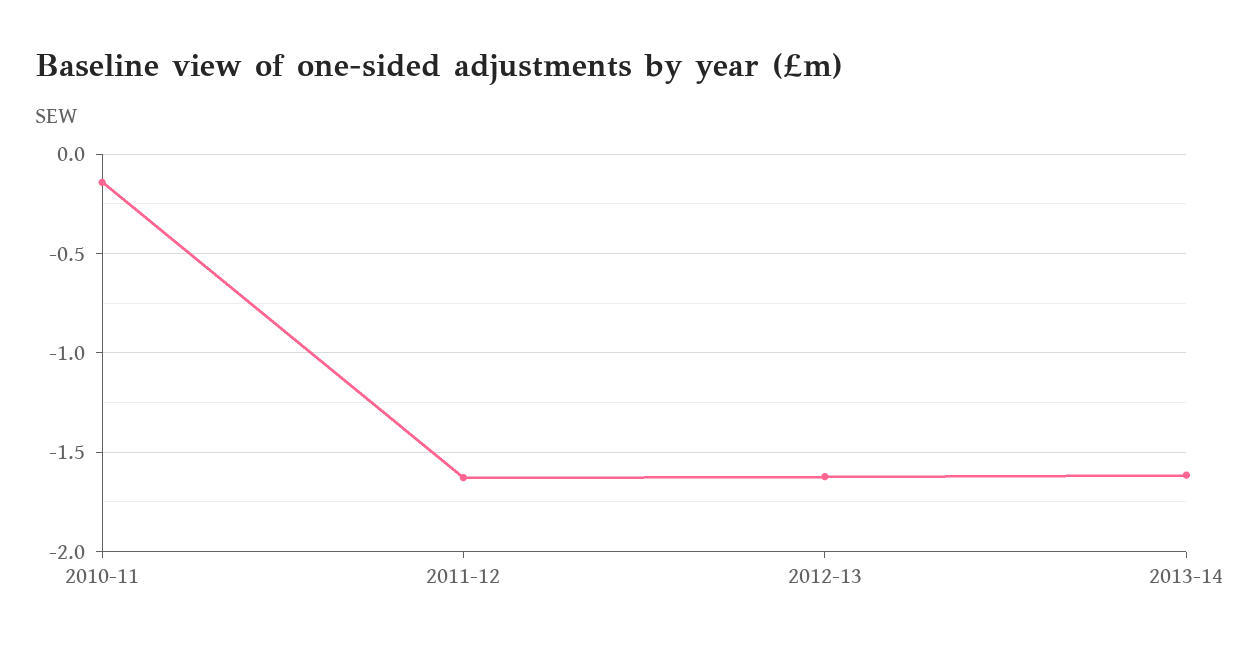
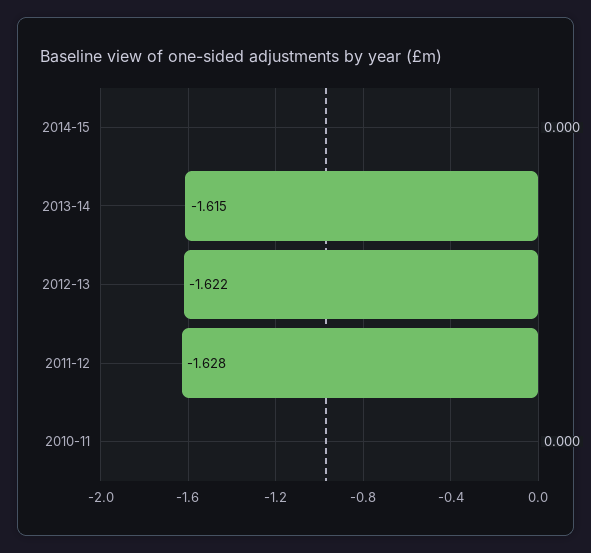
2010-11: -0.15 -> 0
2014-15: none -> 0

